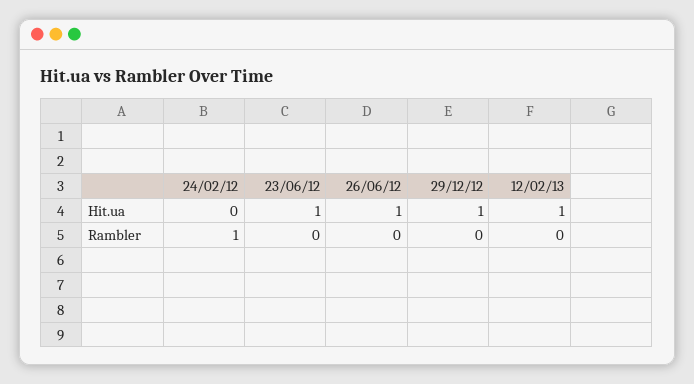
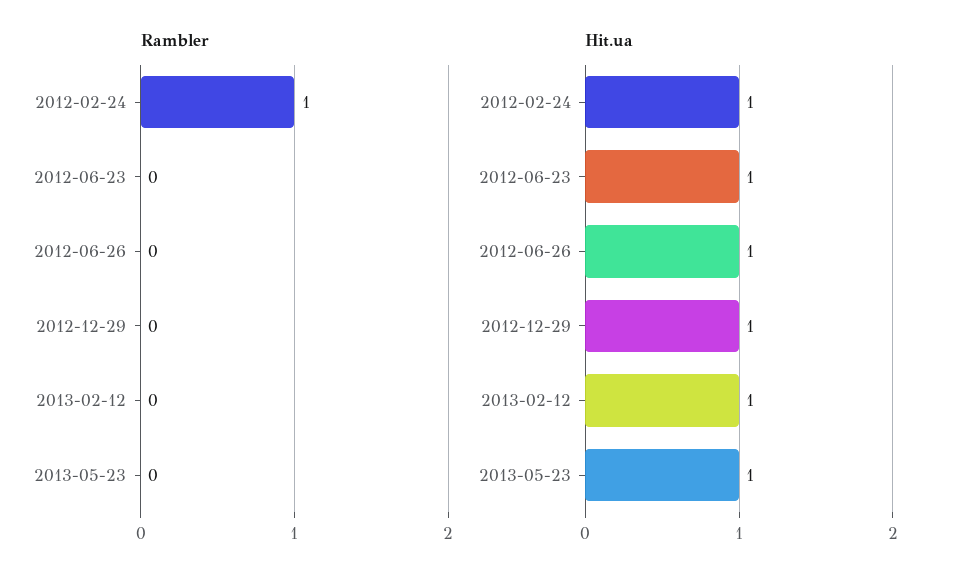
Hit.ua, 24/02/12: 0 -> 1
Rambler, 2013-05-23: none -> 0
Hit.ua, 2013-05-23: none -> 1

